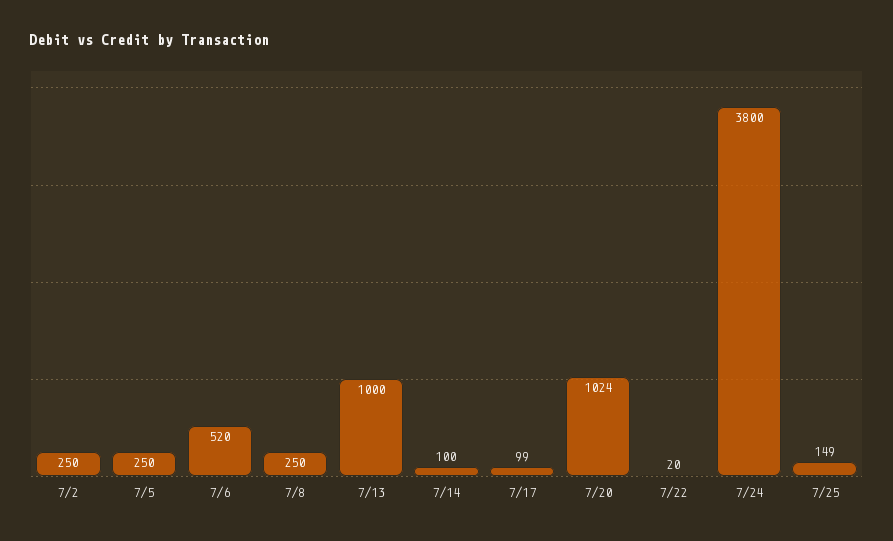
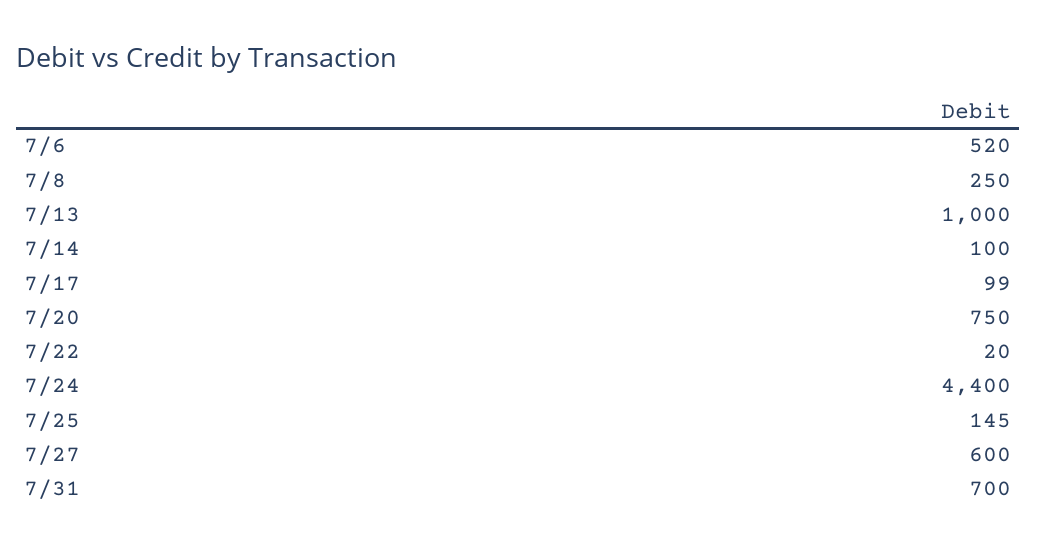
7/2: 250 -> none
7/5: 250 -> none
7/20: 1024 -> 750
7/24: 3800 -> 4400
7/25: 149 -> 145
7/27: none -> 600
7/31: none -> 700

